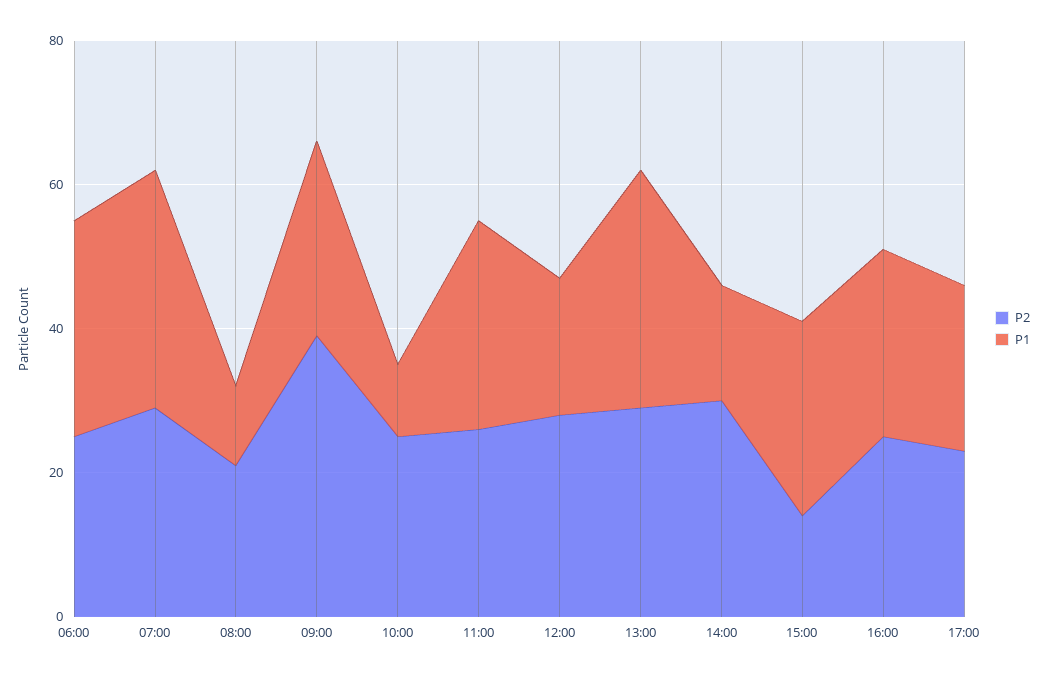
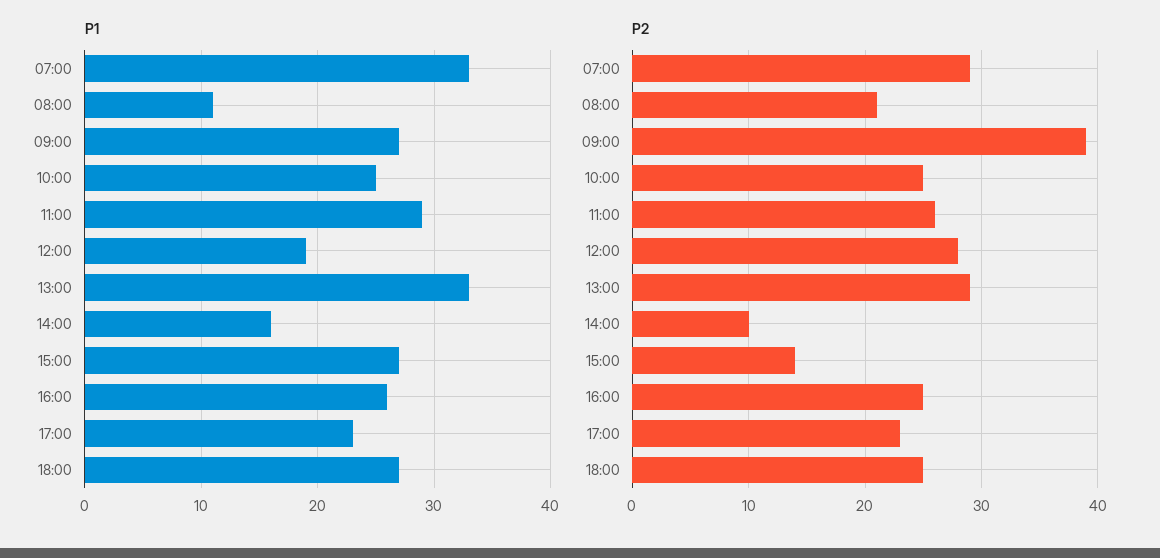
P2, 06:00: 25 -> none
P1, 06:00: 30 -> none
P1, 10:00: 10 -> 25
P2, 14:00: 30 -> 10
P1, 18:00: none -> 27
P2, 18:00: none -> 25

